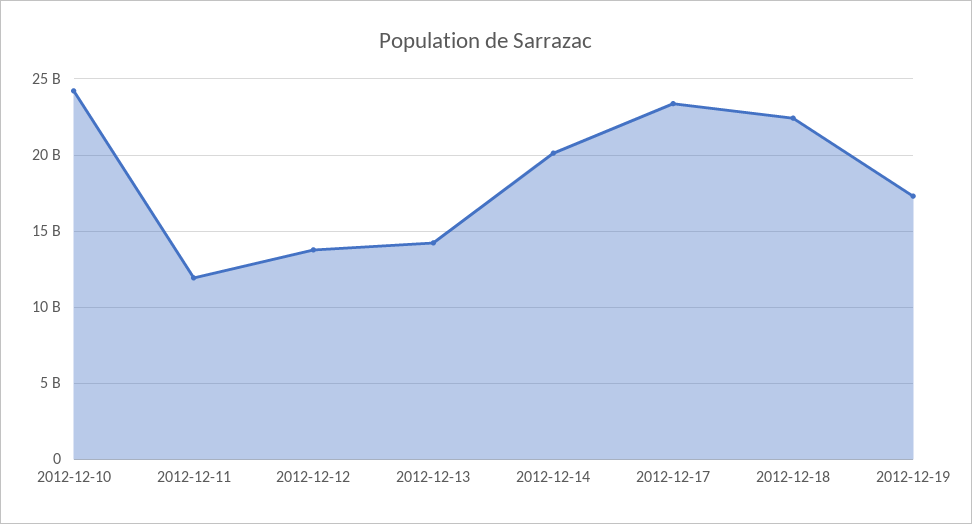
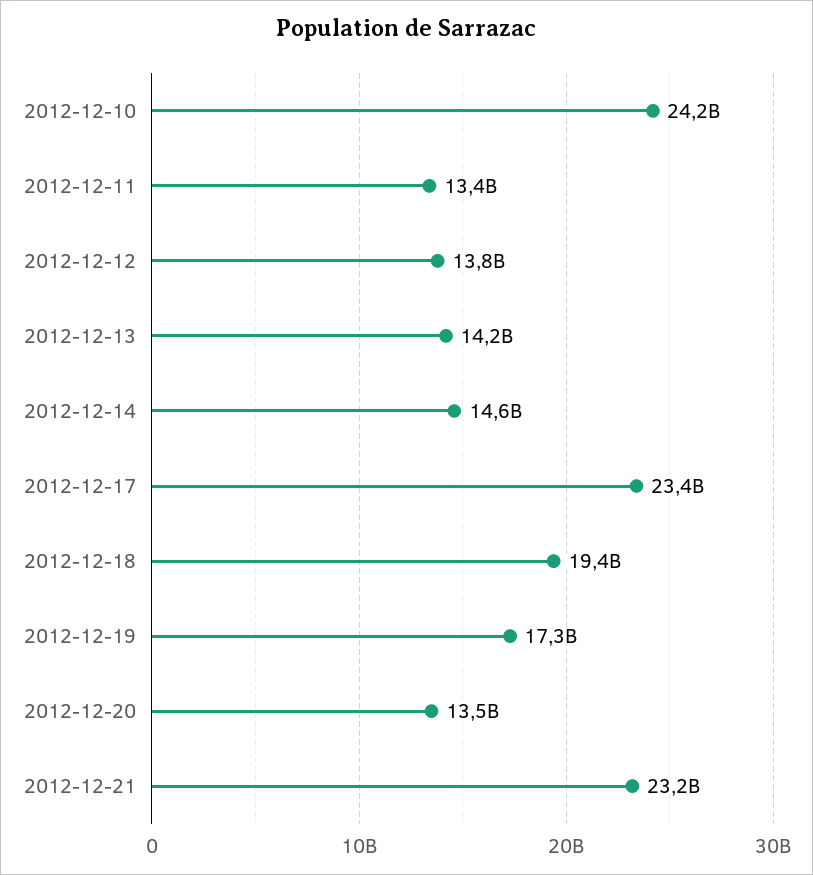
2012-12-11: 12000000000 -> 13400000000
2012-12-14: 20000000000 -> 14600000000
2012-12-18: 22500000000 -> 19400000000
2012-12-20: none -> 13500000000
2012-12-21: none -> 23200000000

